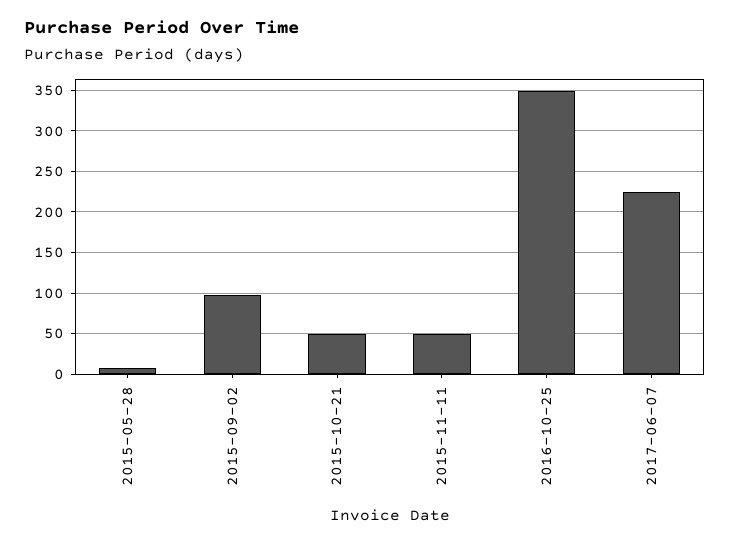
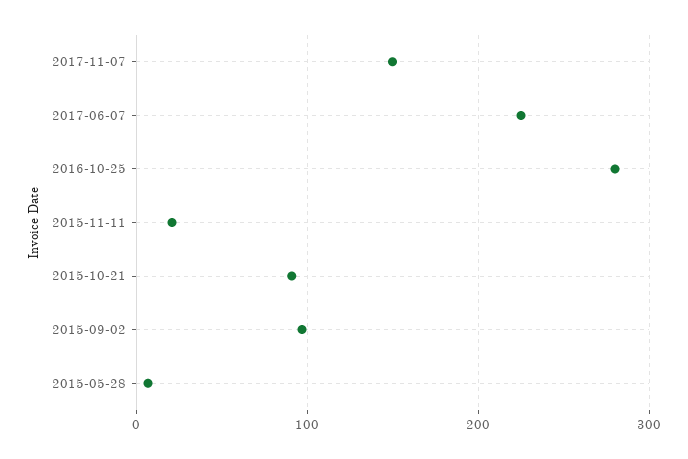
2015-10-21: 50 -> 90
2015-11-11: 50 -> 20
2016-10-25: 350 -> 280
2017-11-07: none -> 150

